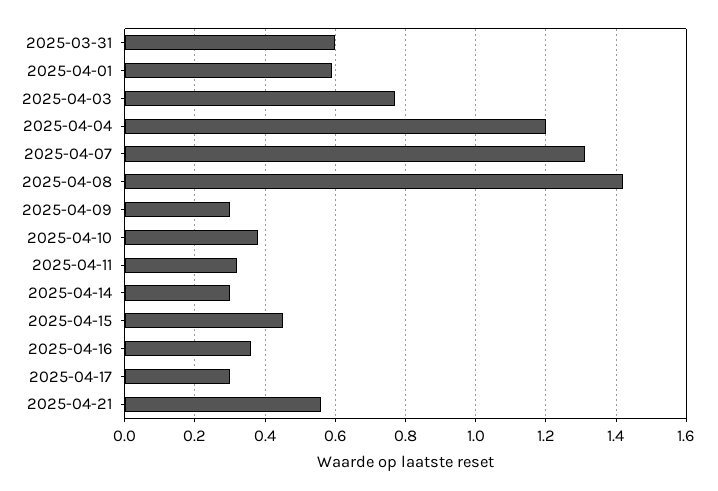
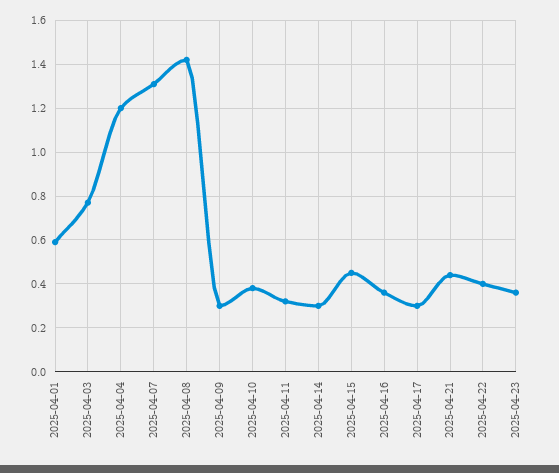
2025-03-31: 0.6 -> none
2025-04-21: 0.55 -> 0.45
2025-04-22: none -> 0.4
2025-04-23: none -> 0.35

